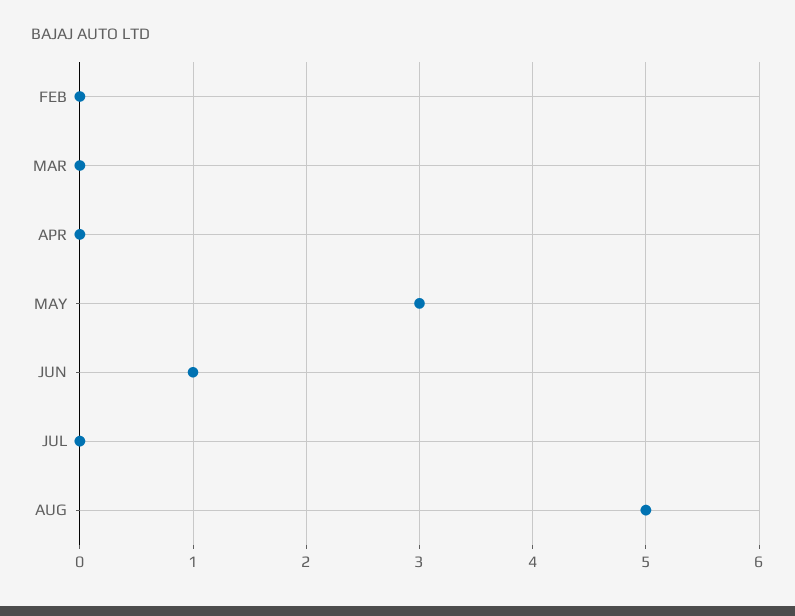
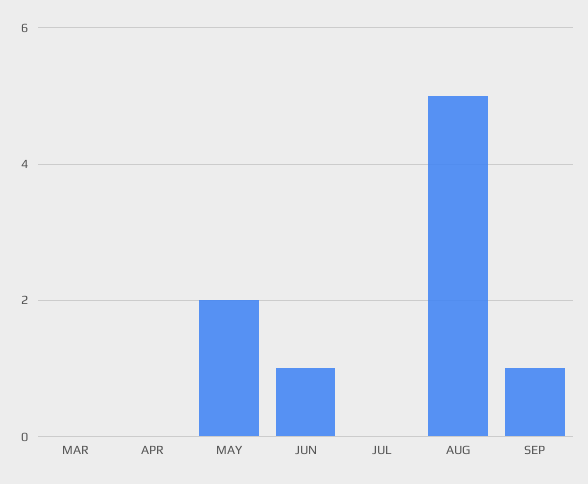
FEB: 0 -> none
MAY: 3 -> 2
SEP: none -> 1

